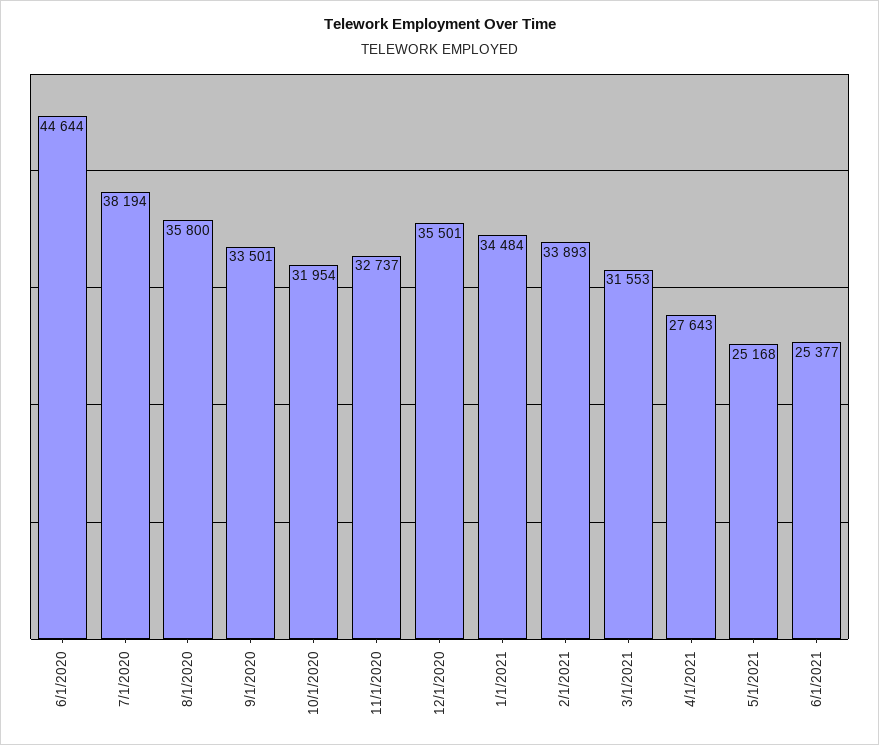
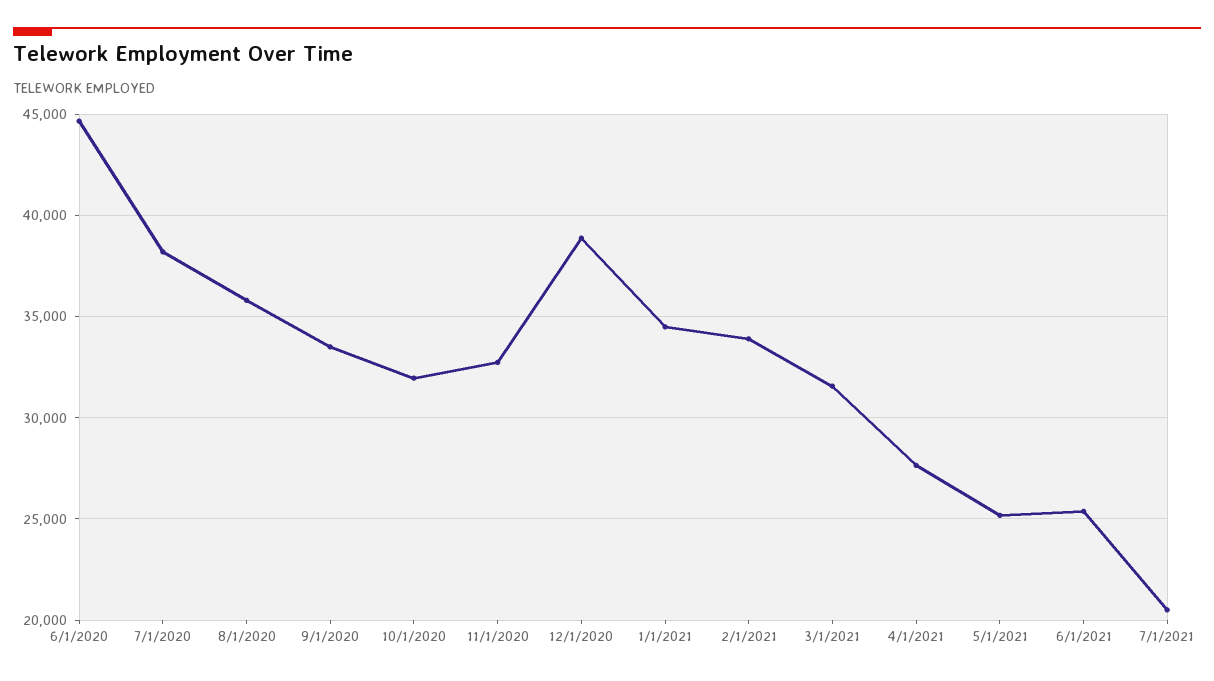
12/1/2020: 35501 -> 39000
7/1/2021: none -> 20500

